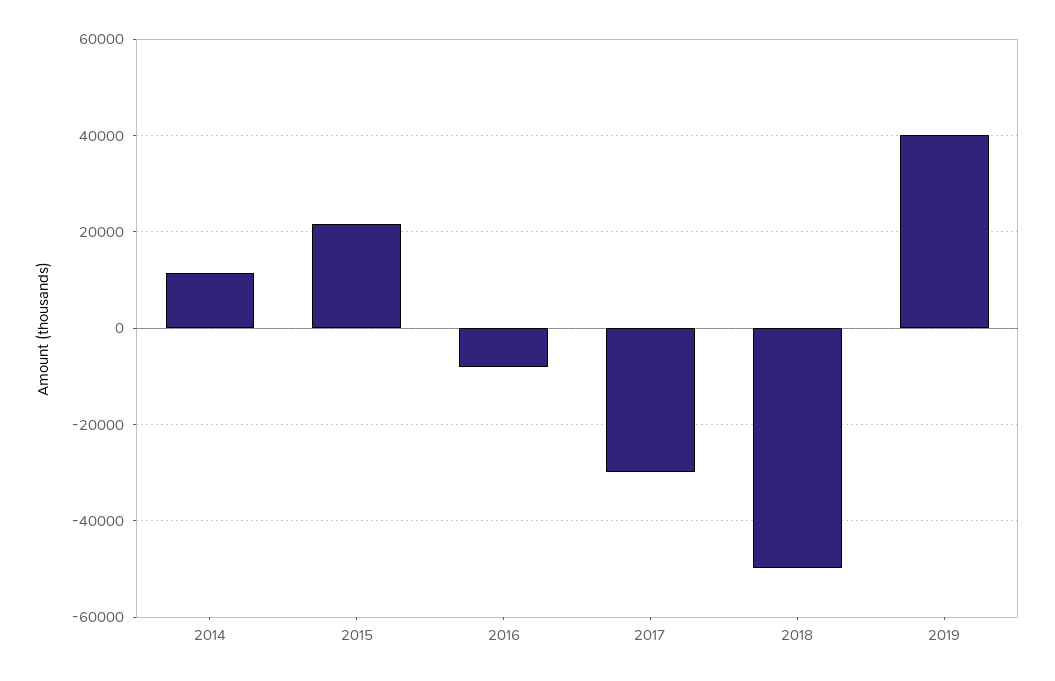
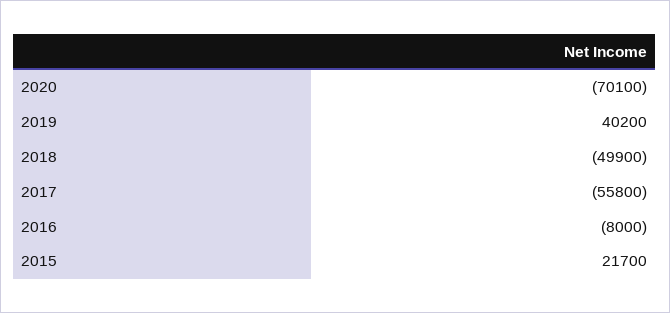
2014: 12000 -> none
2017: -30000 -> -55800
2020: none -> -70100

